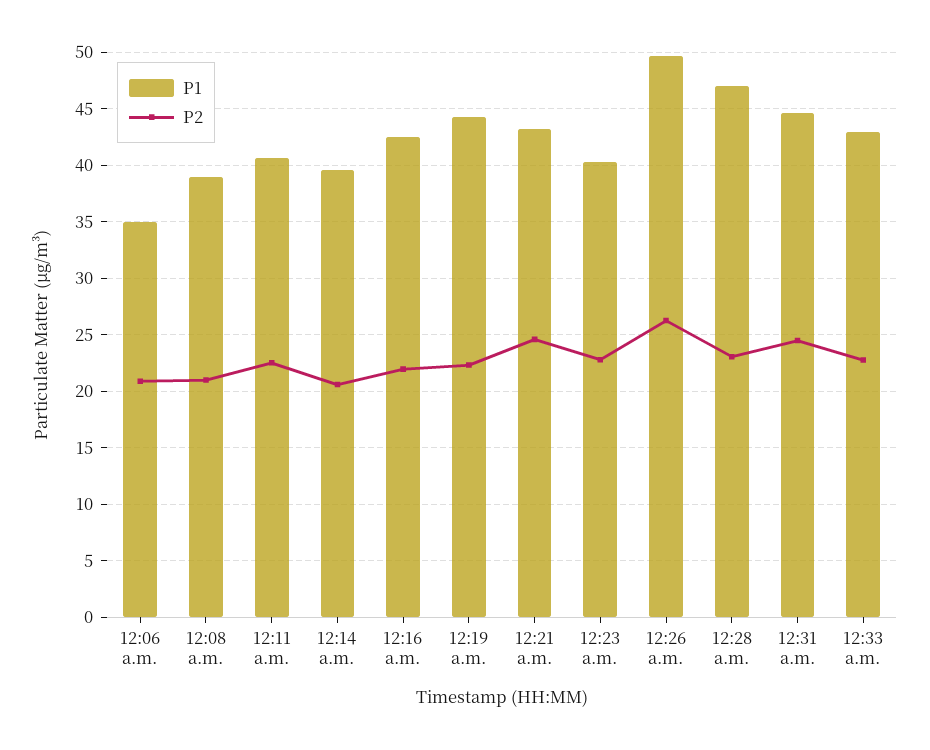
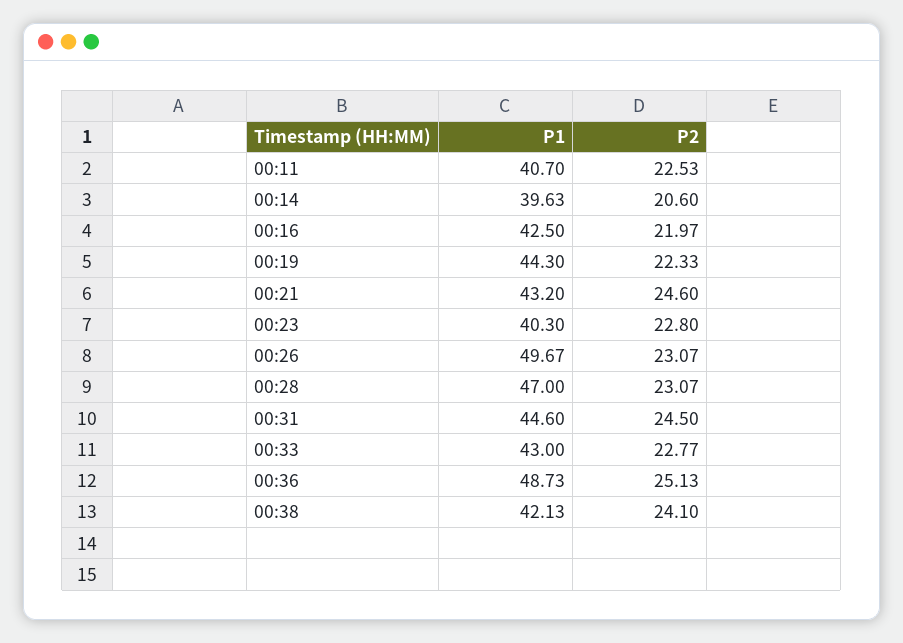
P1, 12:06 a.m.: 35 -> none
P2, 12:06 a.m.: 21 -> none
P1, 12:08 a.m.: 39 -> none
P2, 12:08 a.m.: 21 -> none
P2, 12:26 a.m.: 26 -> 23.07
P1, 00:36: none -> 48.73
P2, 00:36: none -> 25.13
P1, 00:38: none -> 42.13
P2, 00:38: none -> 24.1

